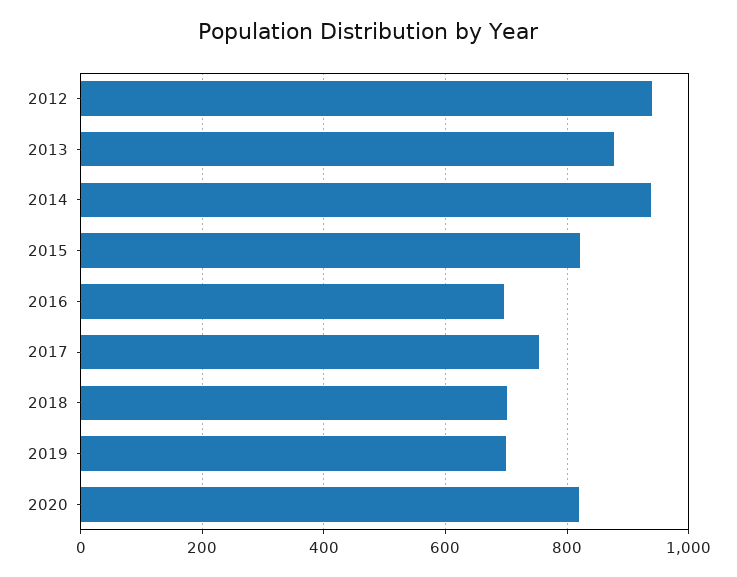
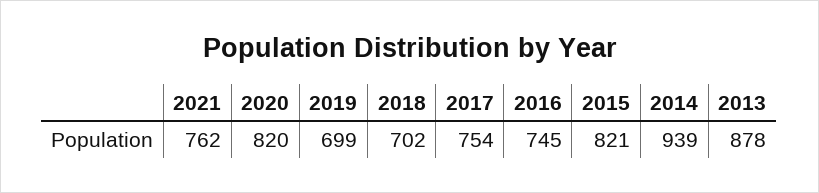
2012: 940 -> none
2016: 700 -> 745
2021: none -> 762

